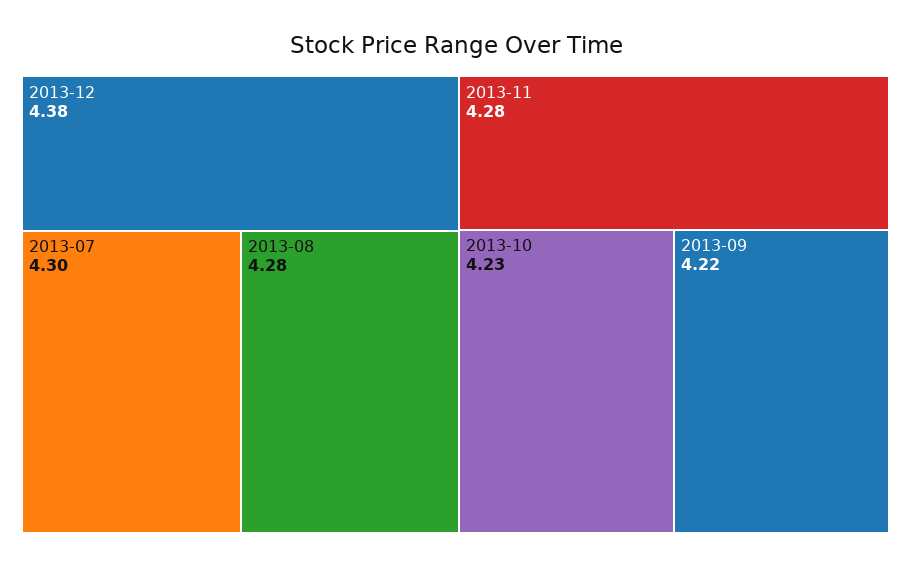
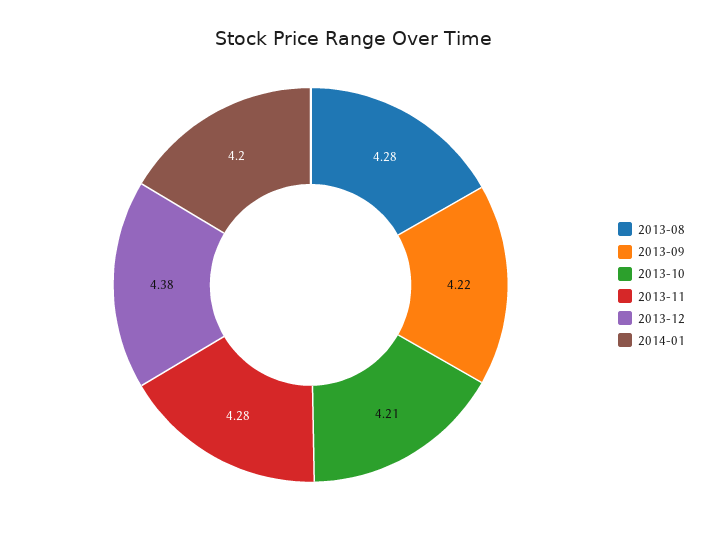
2013-07: 4.3 -> none
2013-10: 4.23 -> 4.21
2014-01: none -> 4.2

